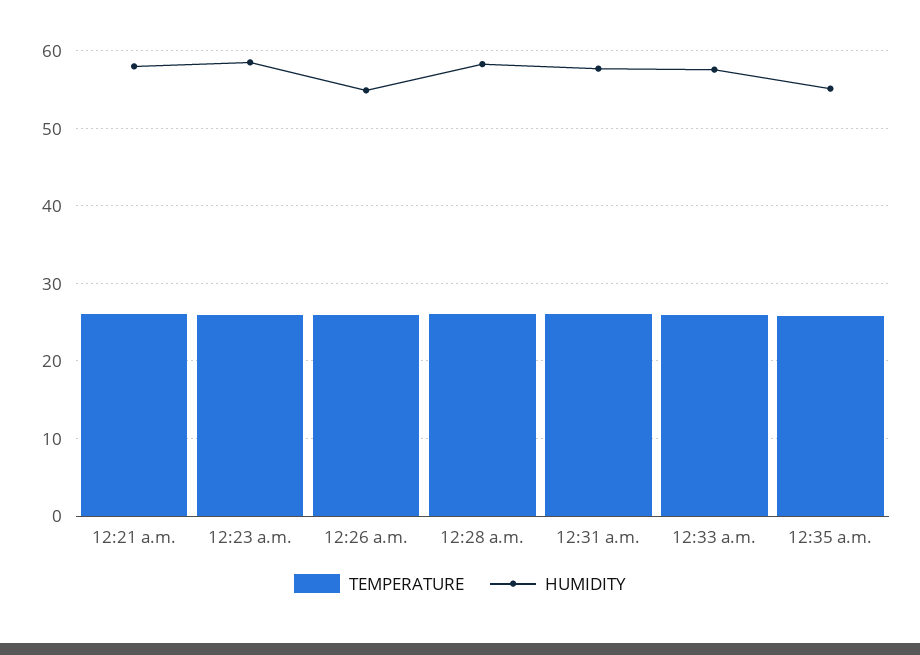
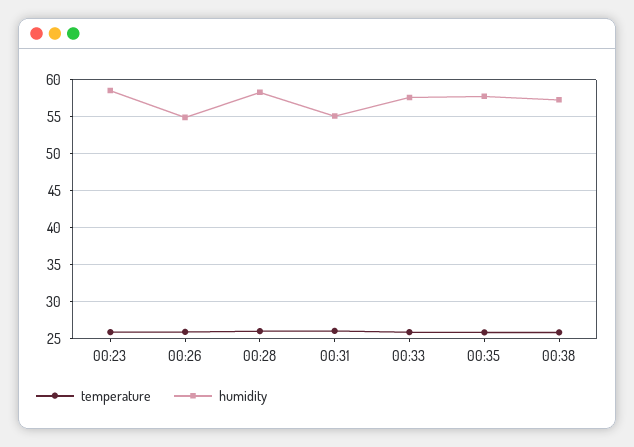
TEMPERATURE, 12:21 a.m.: 26 -> none
HUMIDITY, 12:21 a.m.: 58 -> none
HUMIDITY, 12:31 a.m.: 58 -> 55
HUMIDITY, 12:35 a.m.: 55 -> 58
TEMPERATURE, 00:38: none -> 26
HUMIDITY, 00:38: none -> 57

